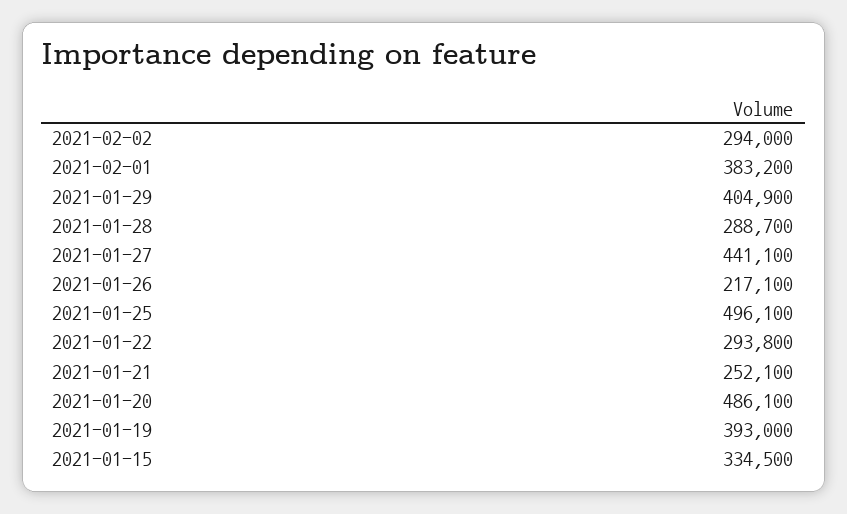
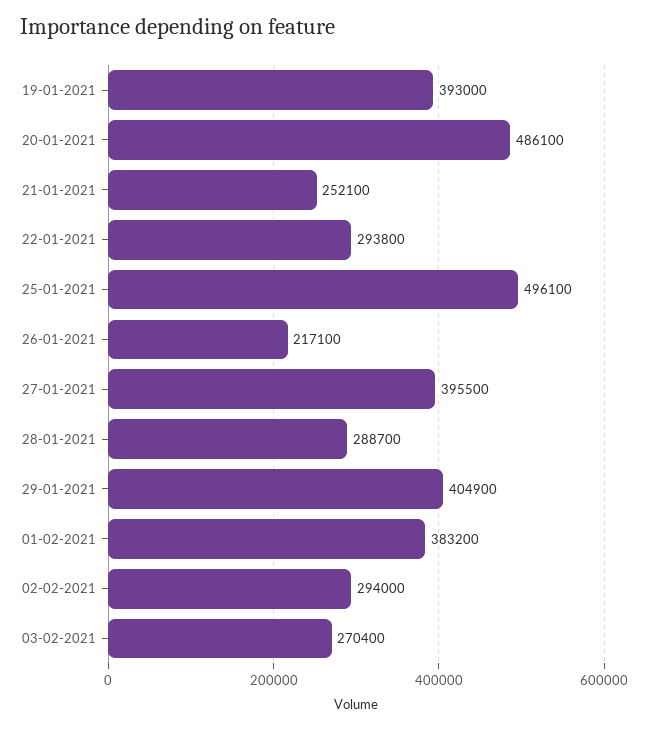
2021-01-27: 441100 -> 395500
2021-01-15: 334500 -> none
03-02-2021: none -> 270400

